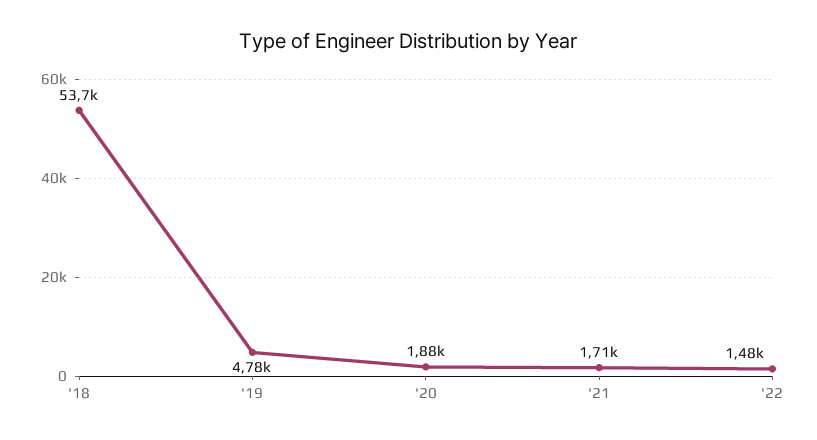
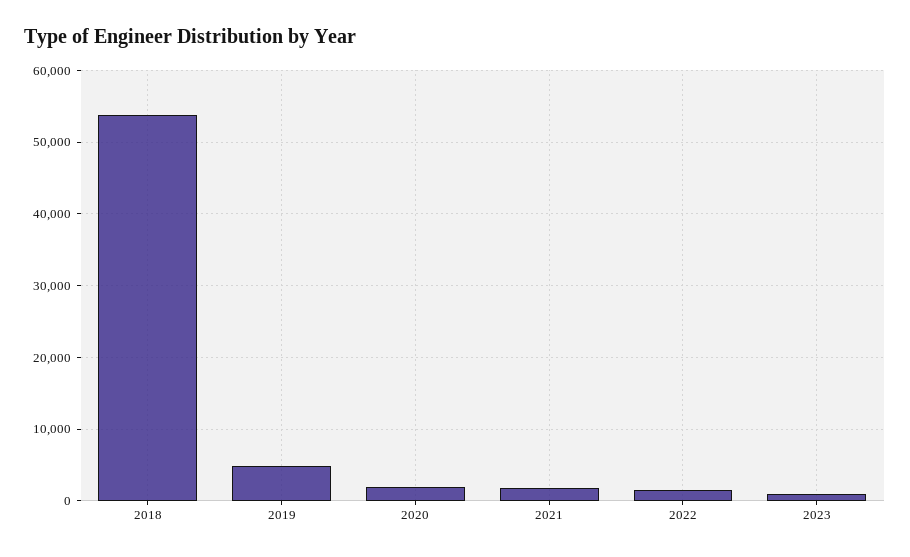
2023: none -> 1000

